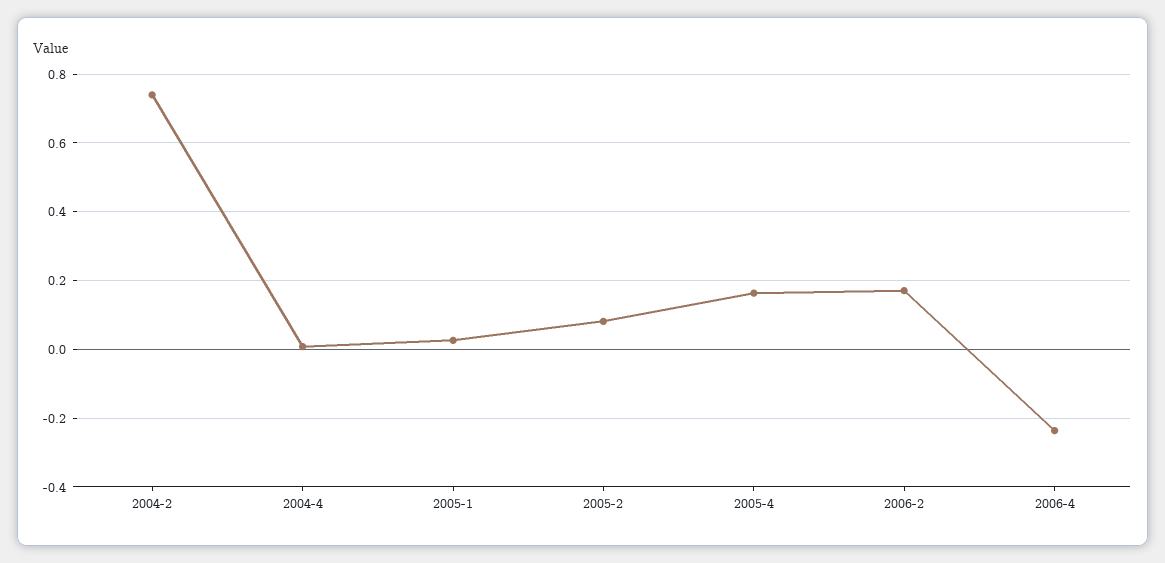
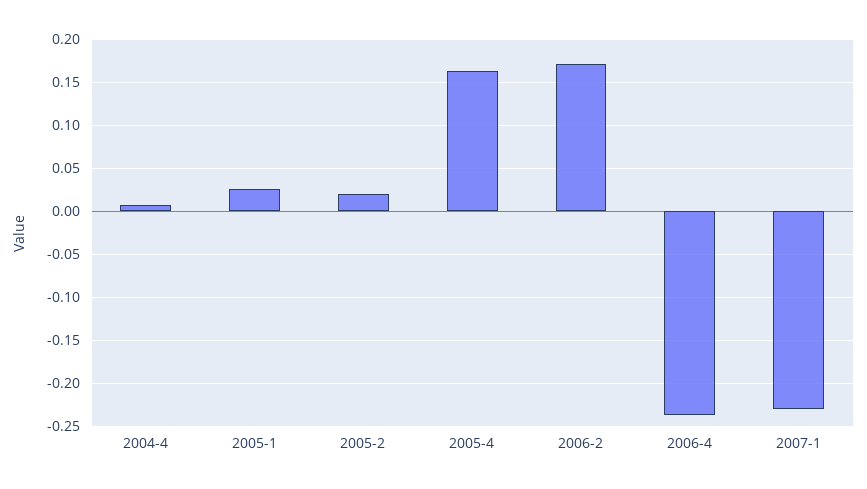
2004-2: 0.74 -> none
2005-2: 0.08 -> 0.02
2007-1: none -> -0.23

